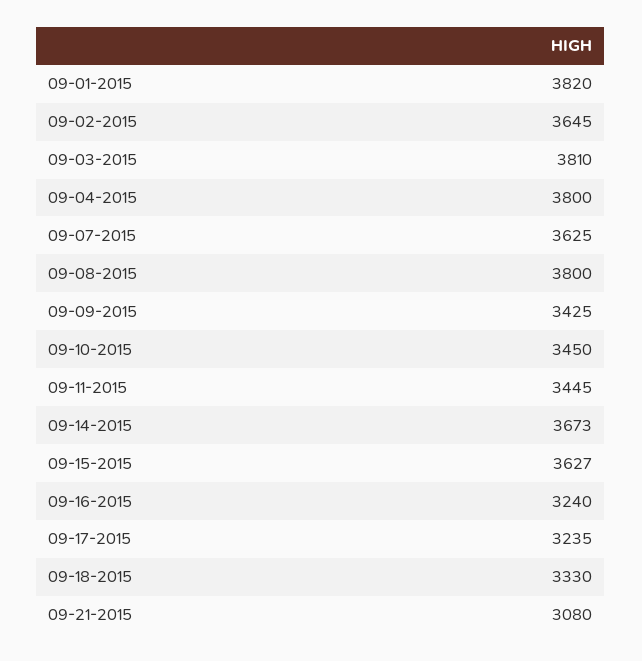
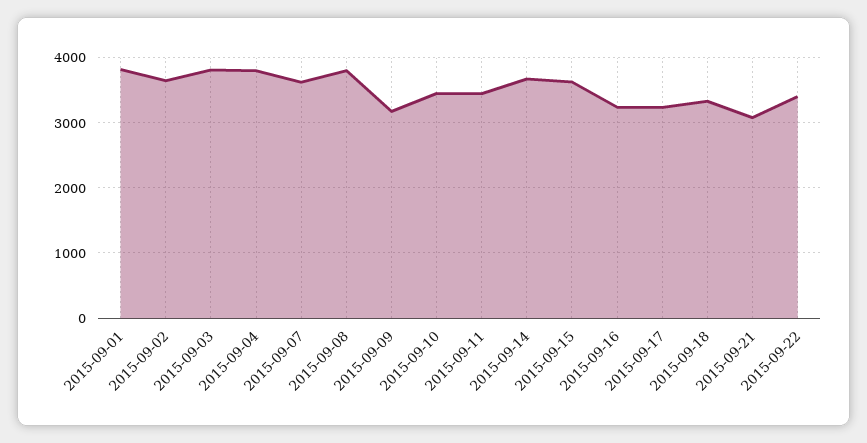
09-09-2015: 3425 -> 3200
2015-09-22: none -> 3400

